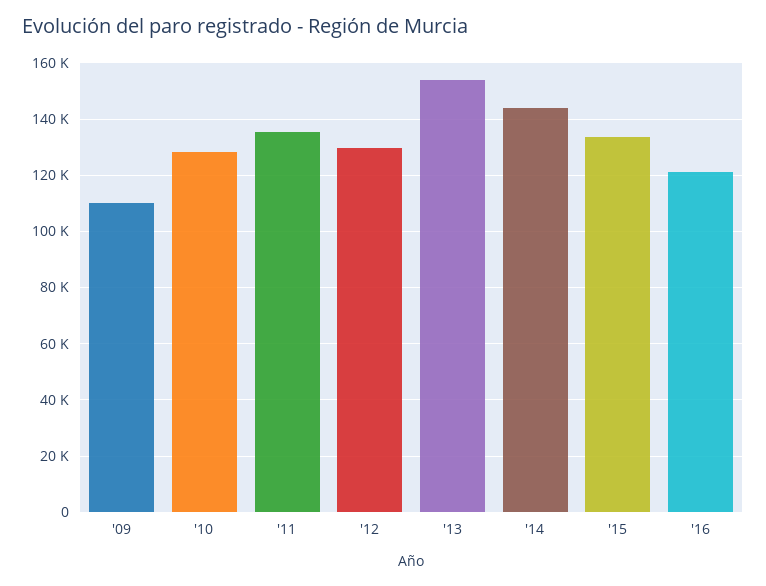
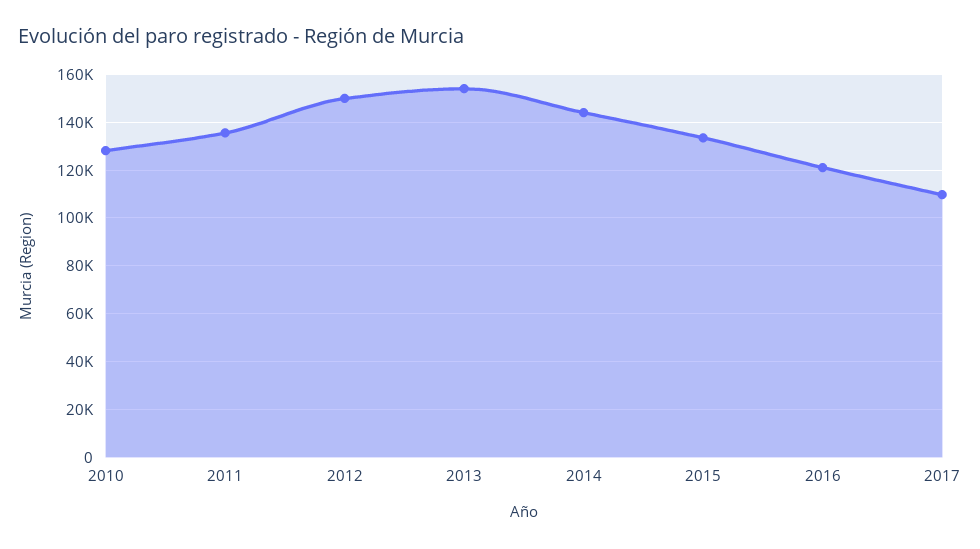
'09: 110000 -> none
'12: 130000 -> 150000
2017: none -> 110000

